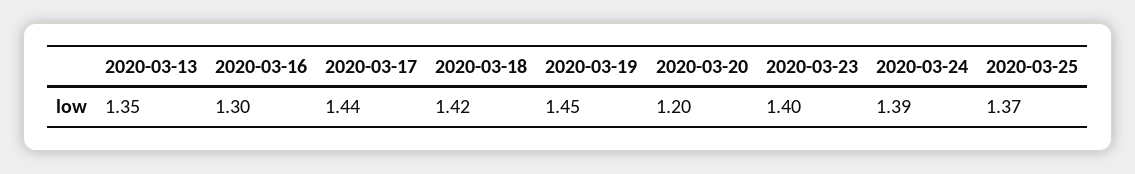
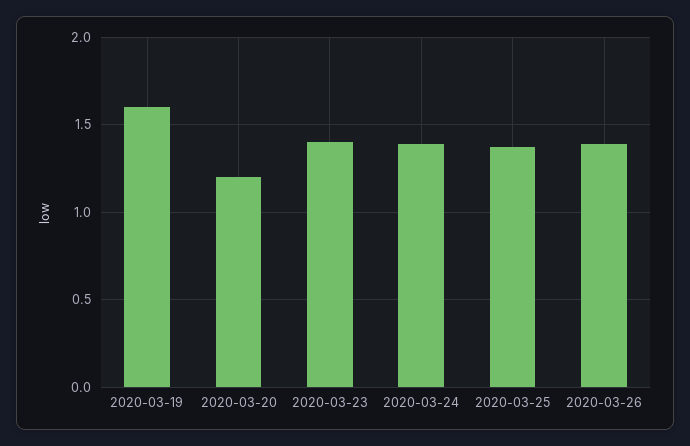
2020-03-13: 1.35 -> none
2020-03-16: 1.3 -> none
2020-03-17: 1.44 -> none
2020-03-18: 1.42 -> none
2020-03-19: 1.45 -> 1.6
2020-03-26: none -> 1.4

